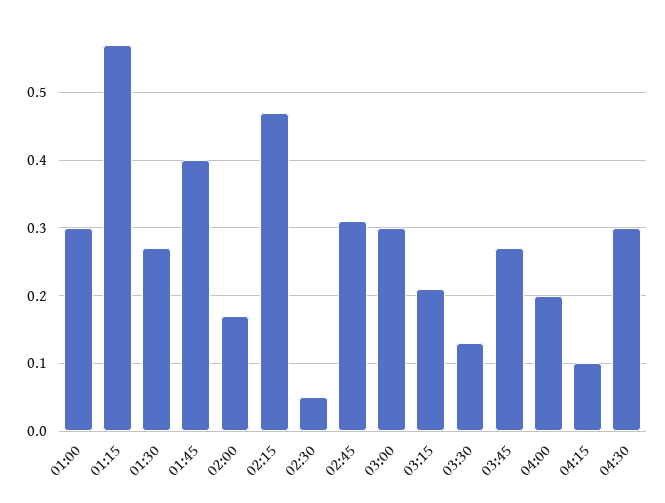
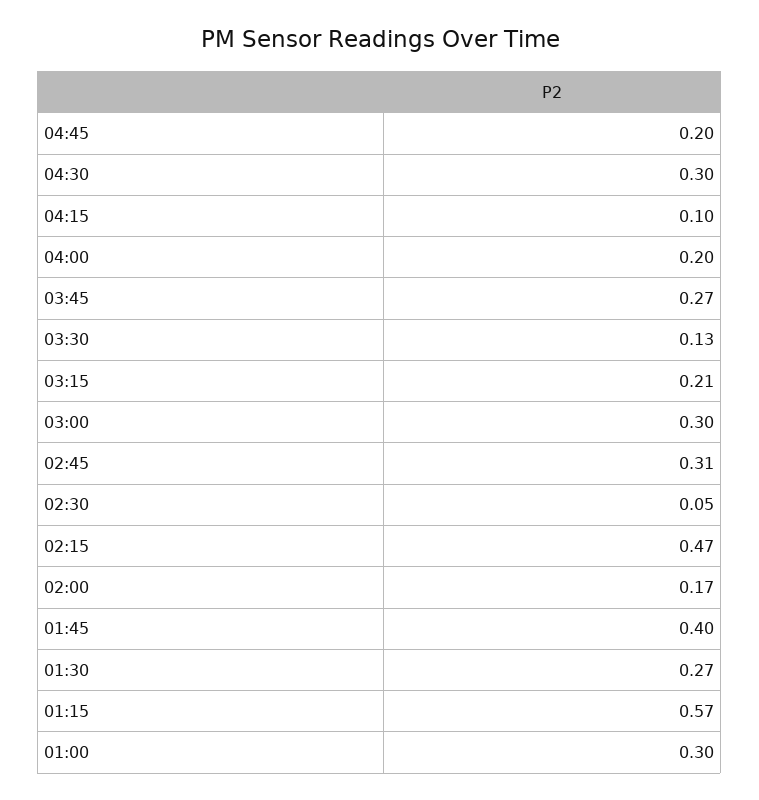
04:45: none -> 0.2

